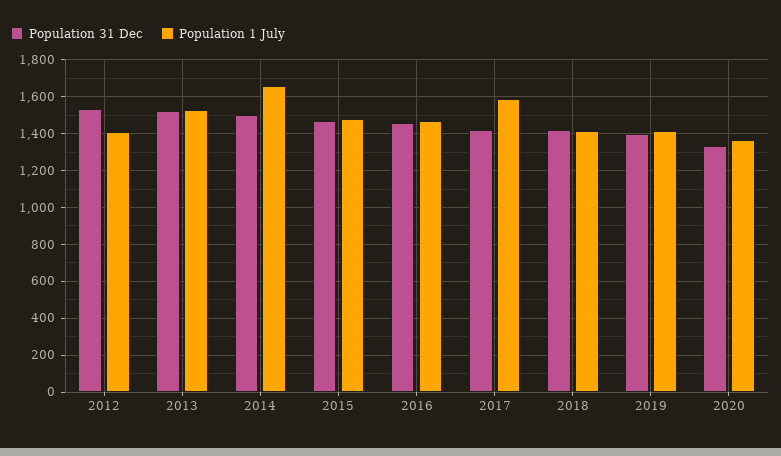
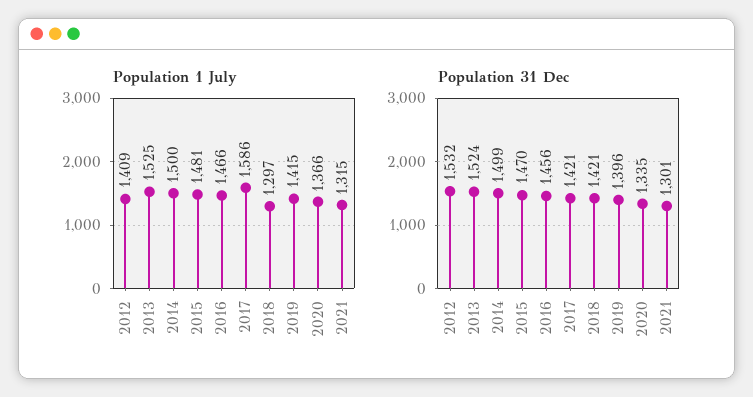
Population 1 July, 2014: 1650 -> 1500
Population 1 July, 2018: 1400 -> 1297
Population 1 July, 2021: none -> 1315
Population 31 Dec, 2021: none -> 1301

